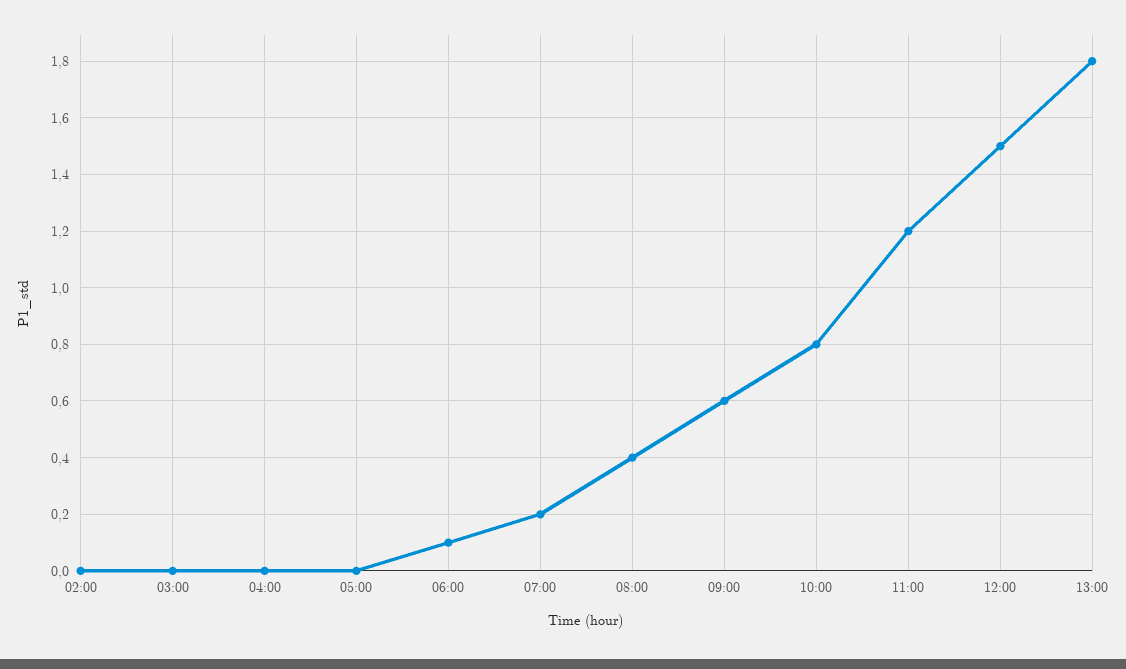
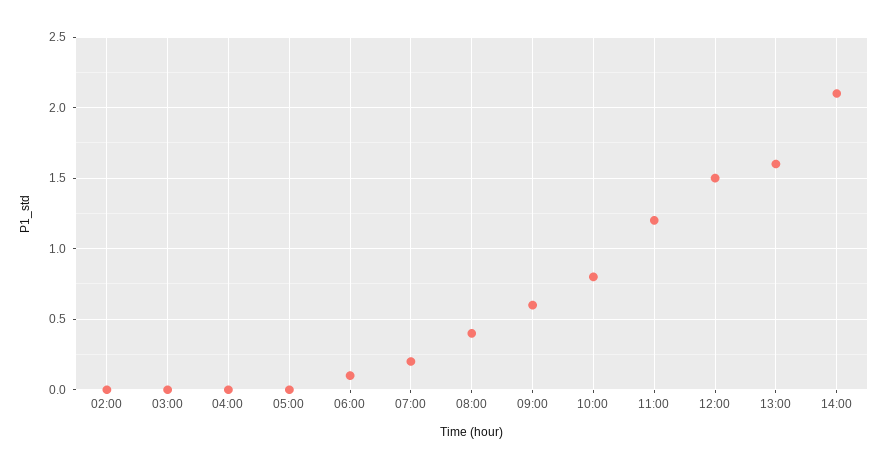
13:00: 1.8 -> 1.6
14:00: none -> 2.1

